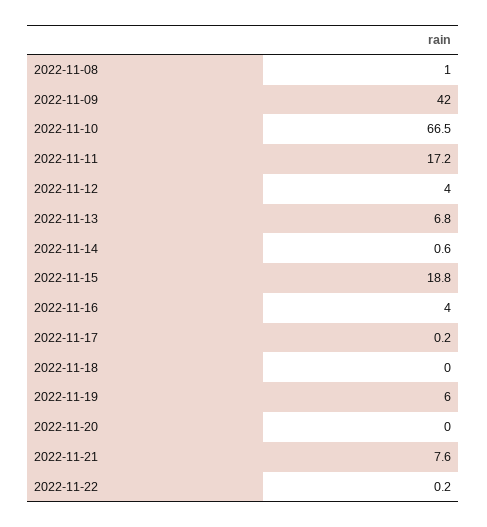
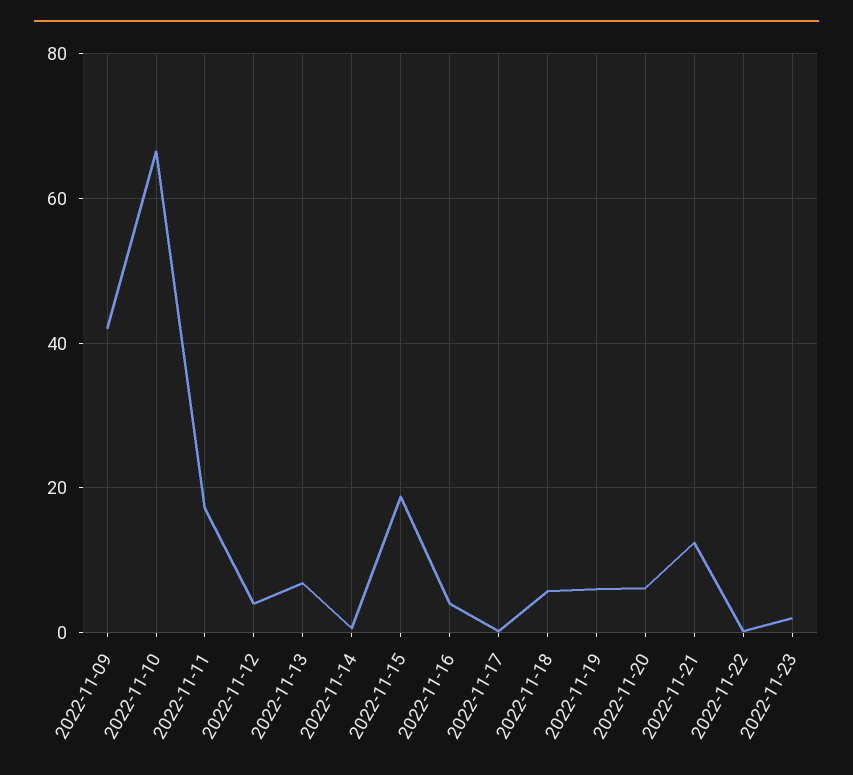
2022-11-08: 1 -> none
2022-11-18: 0 -> 6
2022-11-20: 0 -> 6
2022-11-21: 7.6 -> 12
2022-11-23: none -> 2

